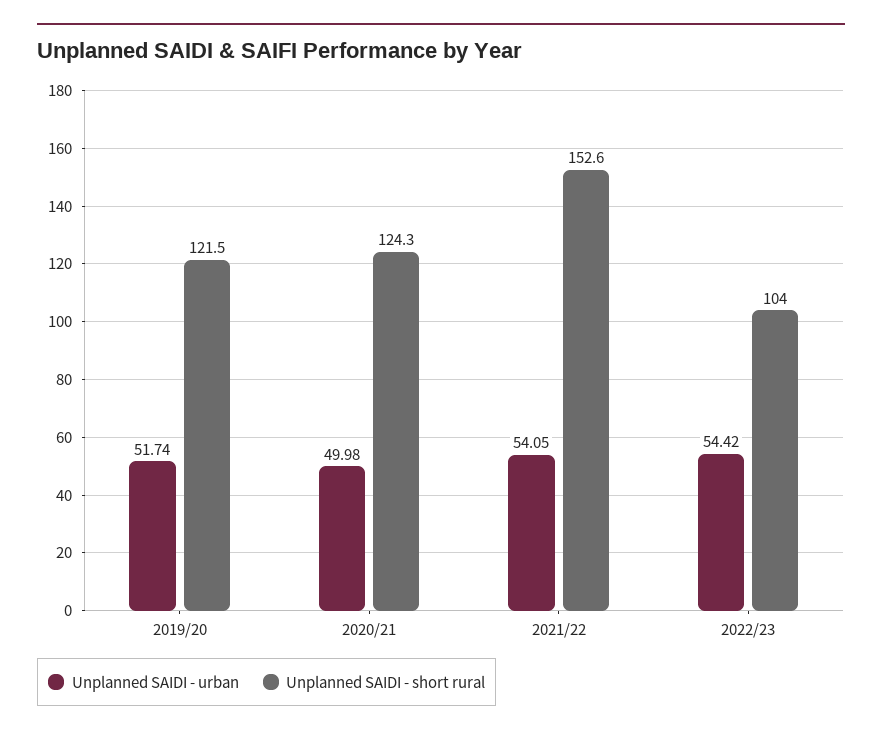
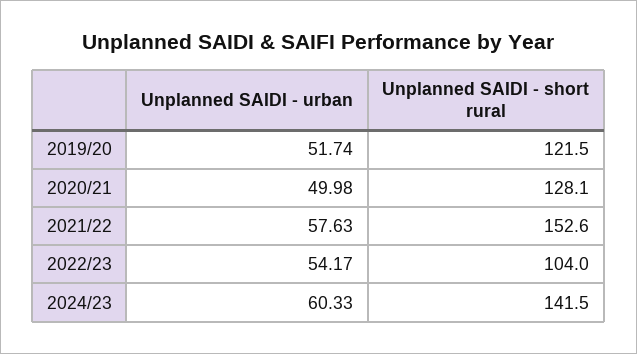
Unplanned SAIDI - short rural, 2020/21: 124.3 -> 128.1
Unplanned SAIDI - urban, 2021/22: 54.05 -> 57.63
Unplanned SAIDI - urban, 2022/23: 54.42 -> 54.17
Unplanned SAIDI - urban, 2024/23: none -> 60.33
Unplanned SAIDI - short rural, 2024/23: none -> 141.5

